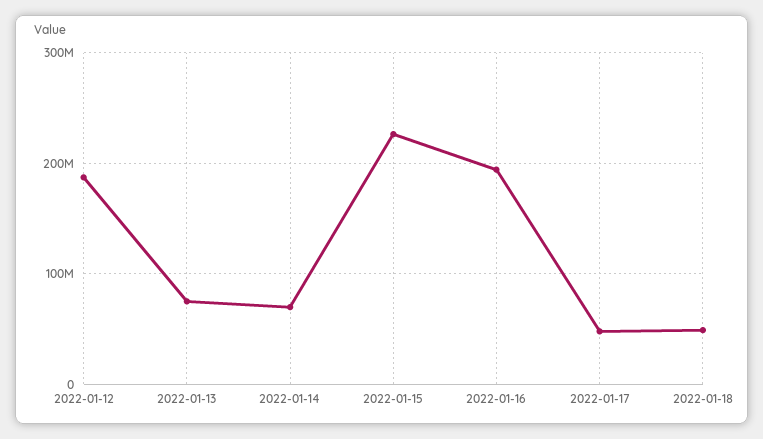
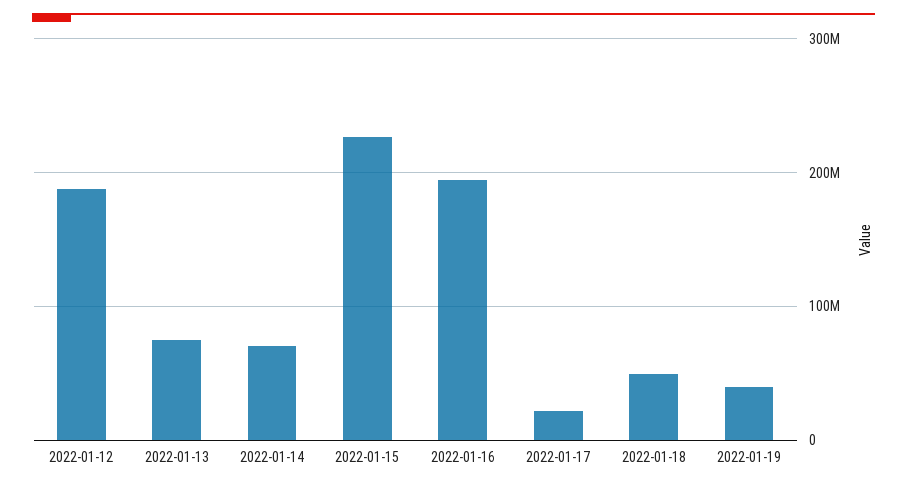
2022-01-17: 50000000 -> 20000000
2022-01-19: none -> 40000000

